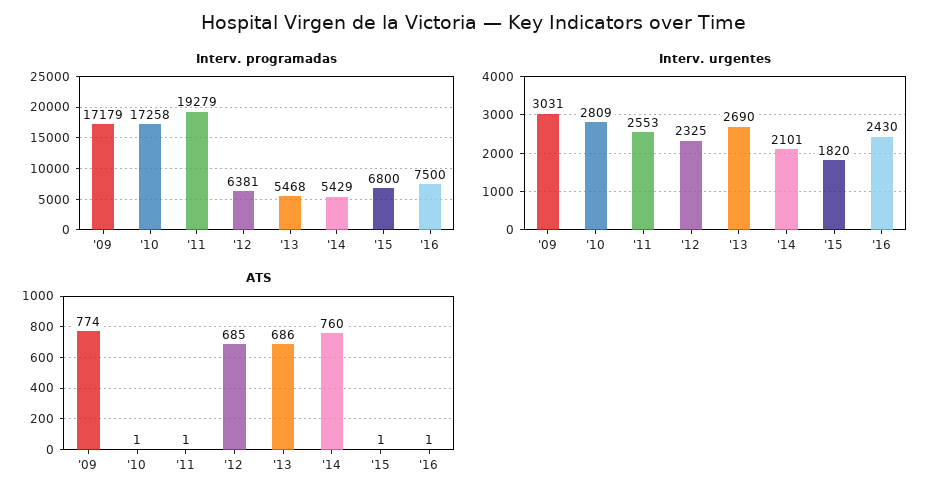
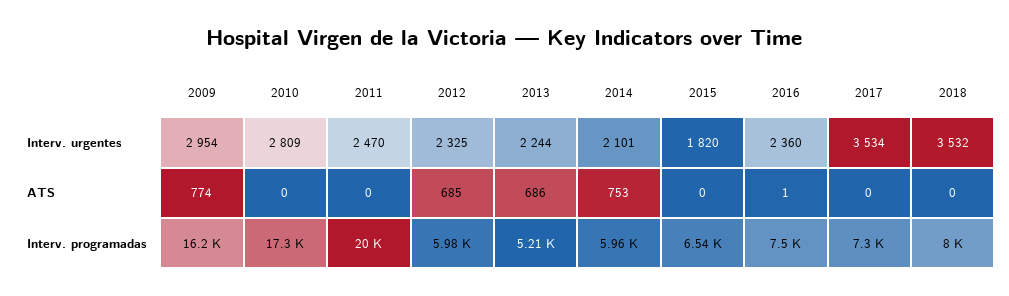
Interv. programadas, '09: 17179 -> 16200
Interv. programadas, '11: 19279 -> 20000
Interv. programadas, '12: 6381 -> 5980
Interv. programadas, '13: 5468 -> 5210
Interv. programadas, '14: 5429 -> 5960
Interv. programadas, '15: 6800 -> 6540
Interv. urgentes, '09: 3031 -> 2954
Interv. urgentes, '11: 2553 -> 2470
Interv. urgentes, '13: 2690 -> 2244
Interv. urgentes, '16: 2430 -> 2360
ATS, '10: 1 -> 0
ATS, '11: 1 -> 0
ATS, '14: 760 -> 753
ATS, '15: 1 -> 0
Interv. urgentes, 2017: none -> 3534
Interv. urgentes, 2018: none -> 3532
ATS, 2017: none -> 0
ATS, 2018: none -> 0
Interv. programadas, 2017: none -> 7300
Interv. programadas, 2018: none -> 8000

